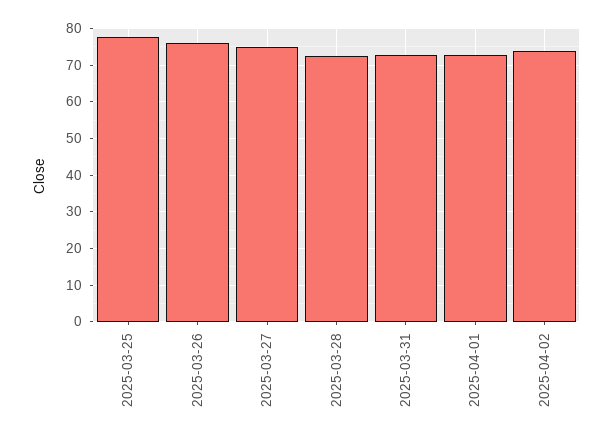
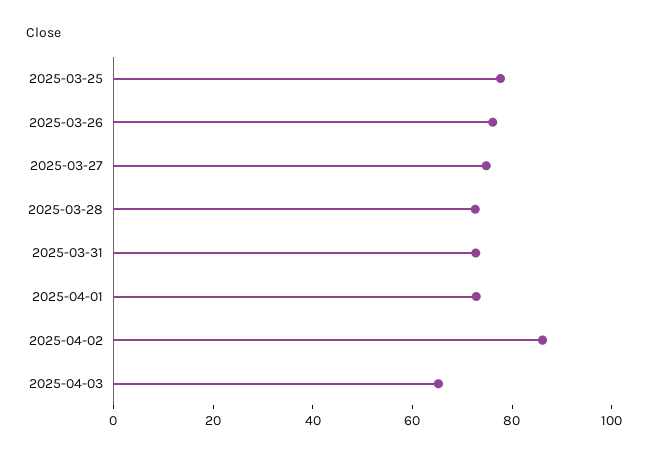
2025-04-02: 74 -> 85
2025-04-03: none -> 65

